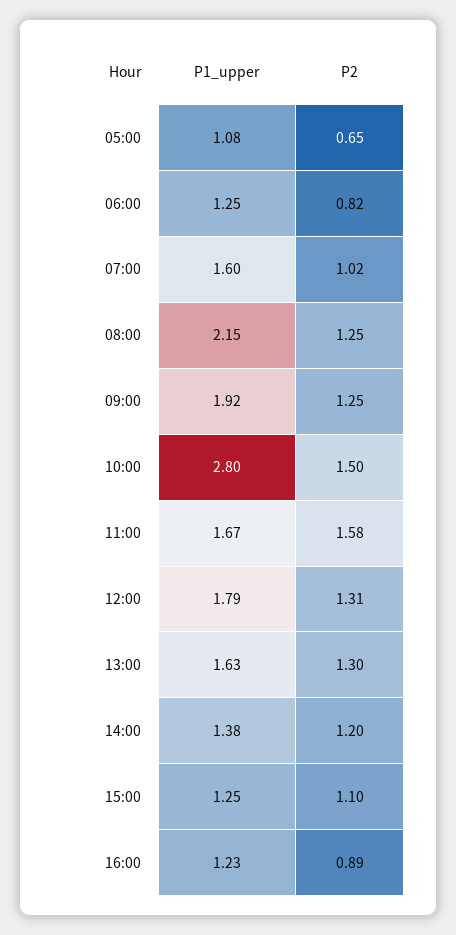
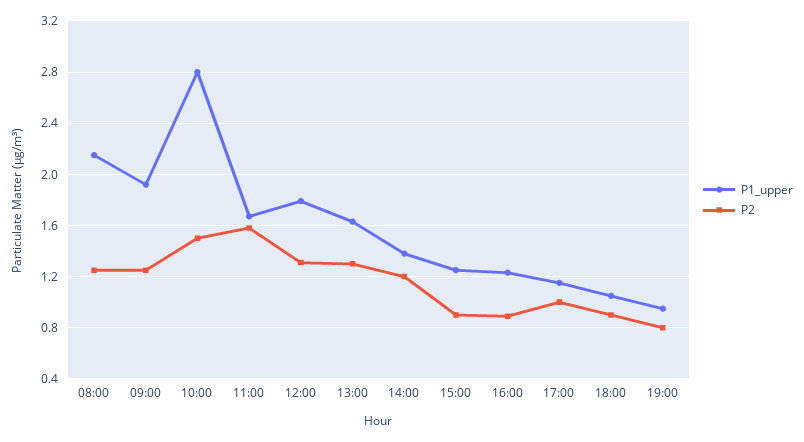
P1_upper, 05:00: 1.08 -> none
P2, 05:00: 0.65 -> none
P1_upper, 06:00: 1.25 -> none
P2, 06:00: 0.82 -> none
P1_upper, 07:00: 1.6 -> none
P2, 07:00: 1.02 -> none
P2, 15:00: 1.1 -> 0.9
P1_upper, 17:00: none -> 1.15
P2, 17:00: none -> 1
P1_upper, 18:00: none -> 1.05
P2, 18:00: none -> 0.9
P1_upper, 19:00: none -> 0.95
P2, 19:00: none -> 0.8

